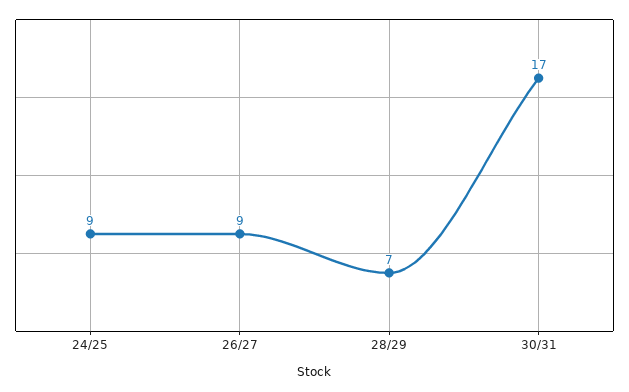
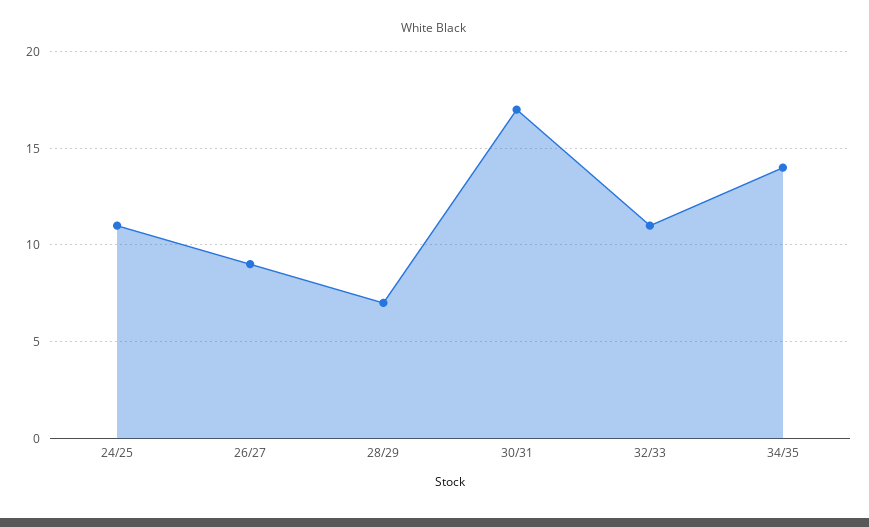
24/25: 9 -> 11
32/33: none -> 11
34/35: none -> 14

